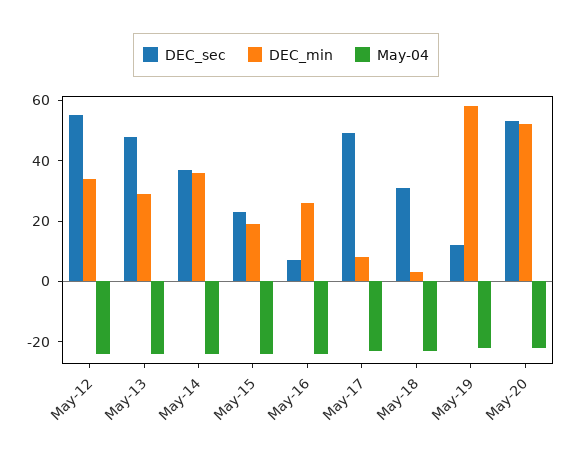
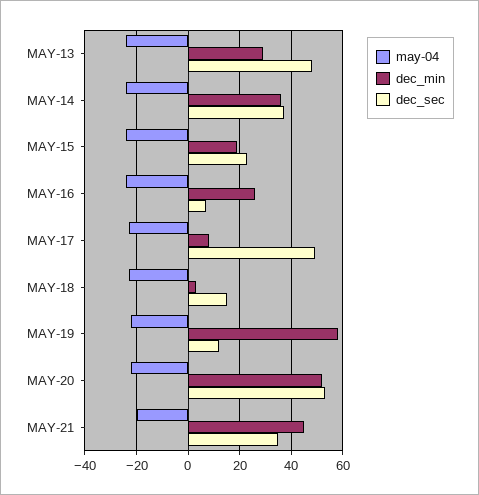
DEC_sec, May-12: 55 -> none
DEC_min, May-12: 35 -> none
May-04, May-12: -25 -> none
DEC_sec, May-18: 30 -> 15
May-04, MAY-21: none -> -20
DEC_min, MAY-21: none -> 45
DEC_sec, MAY-21: none -> 35

